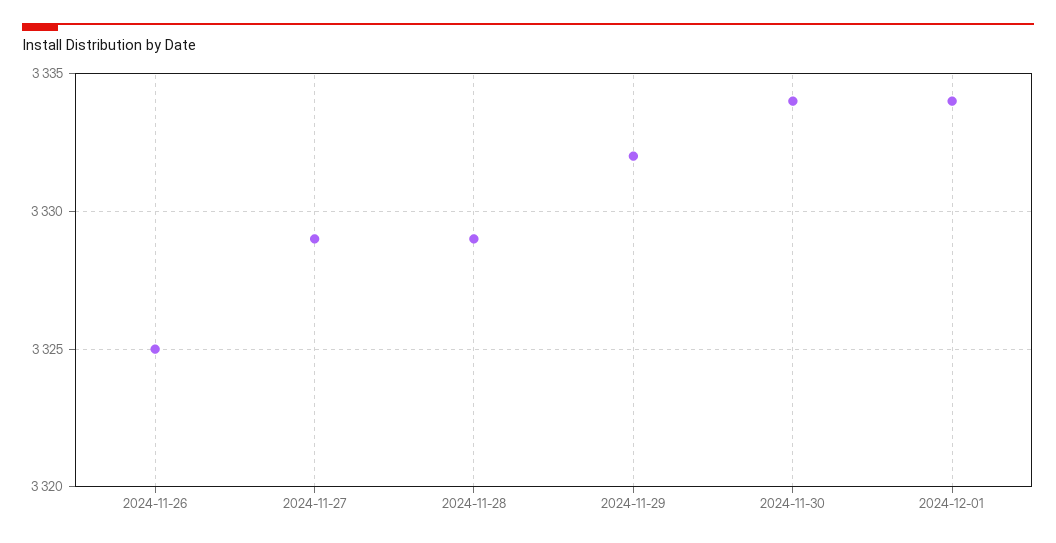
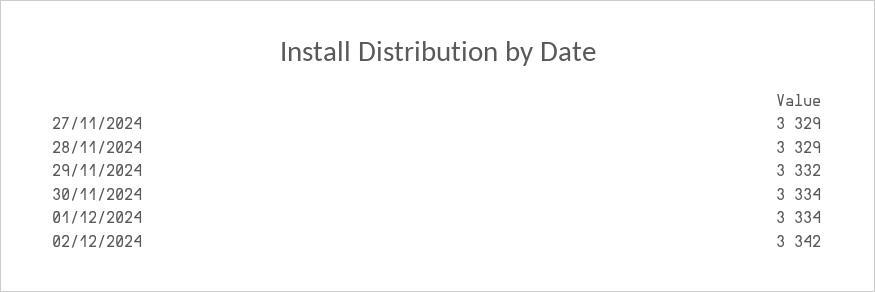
2024-11-26: 3325 -> none
02/12/2024: none -> 3342

